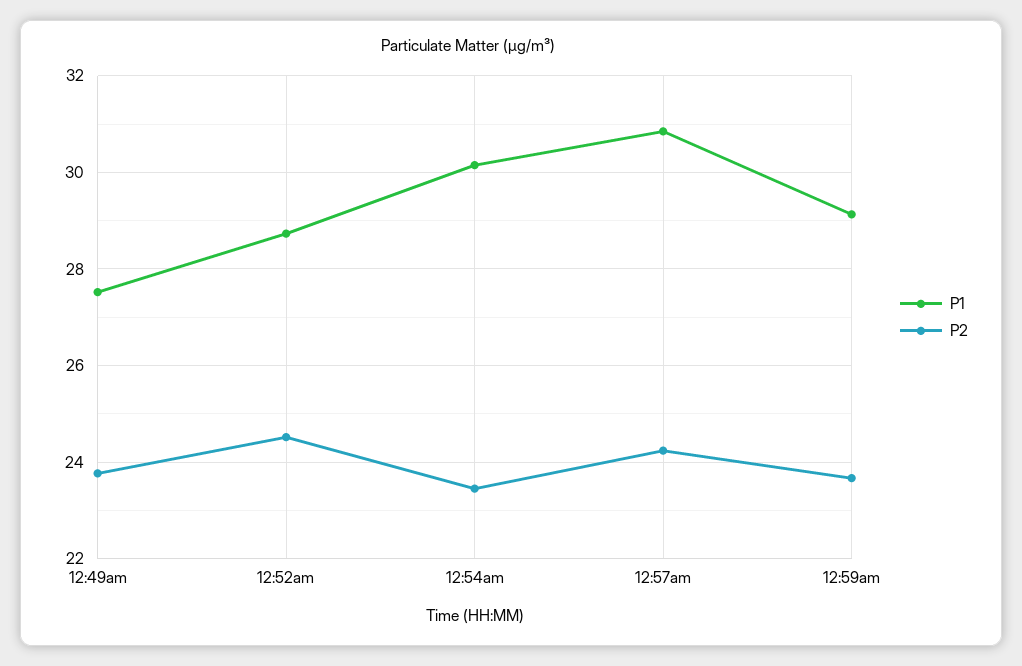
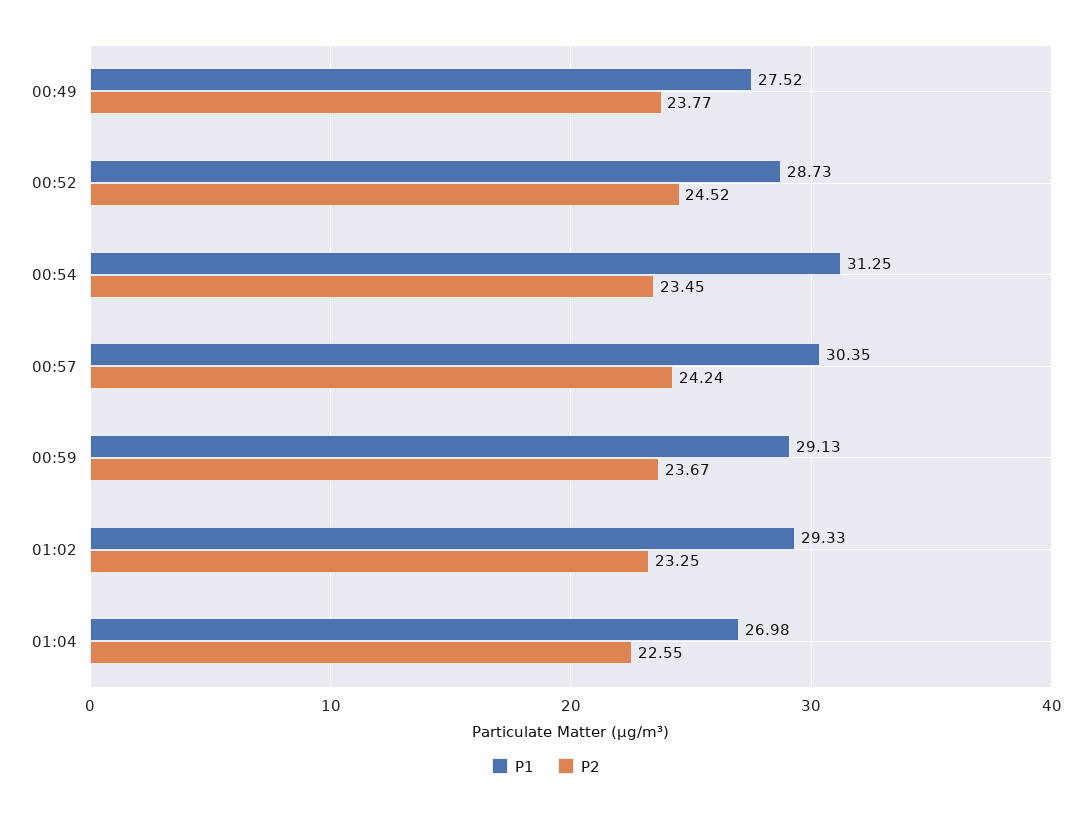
P1, 12:54am: 30.2 -> 31.25
P1, 12:57am: 30.8 -> 30.35
P1, 01:02: none -> 29.33
P2, 01:02: none -> 23.25
P1, 01:04: none -> 26.98
P2, 01:04: none -> 22.55

